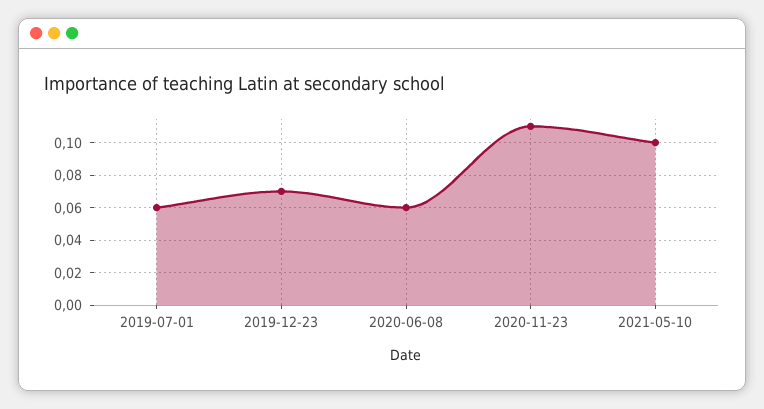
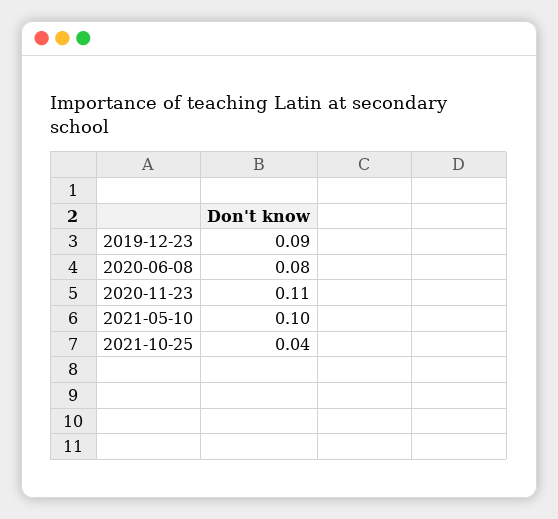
2019-07-01: 0.06 -> none
2019-12-23: 0.07 -> 0.09
2020-06-08: 0.06 -> 0.08
2021-10-25: none -> 0.04

